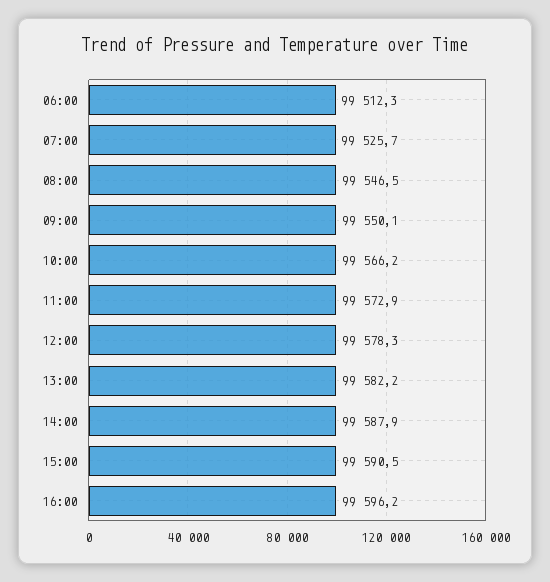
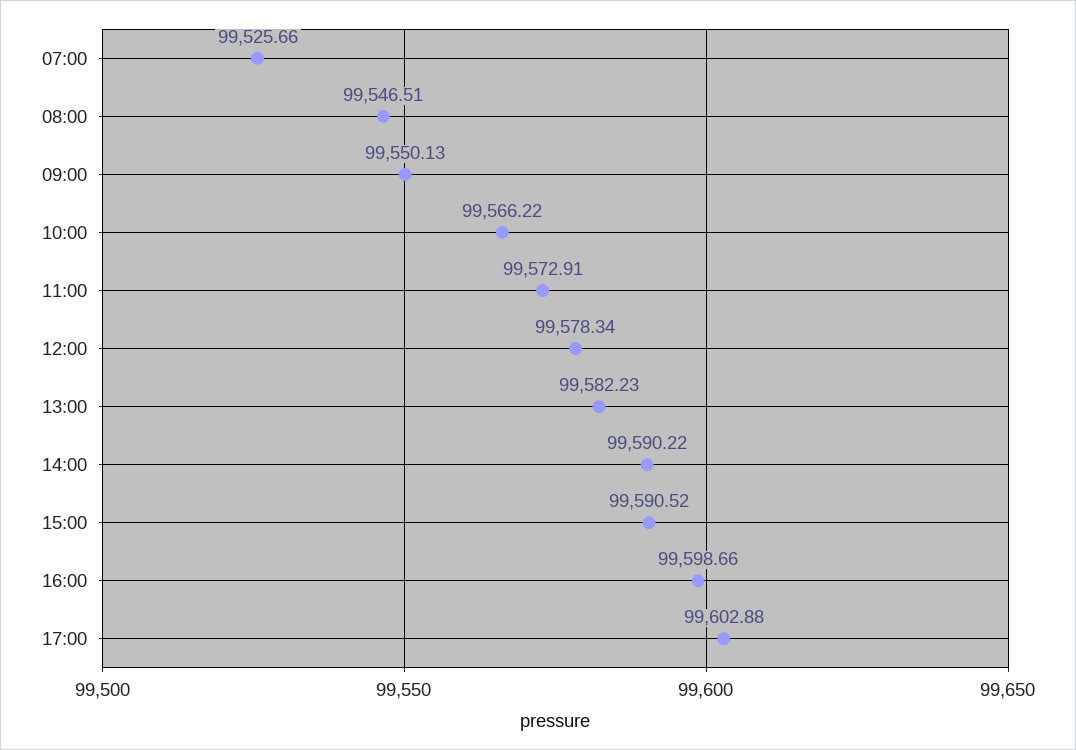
06:00: 99512.3 -> none
14:00: 99587.9 -> 99590.22
16:00: 99596.2 -> 99598.66
17:00: none -> 99602.88

